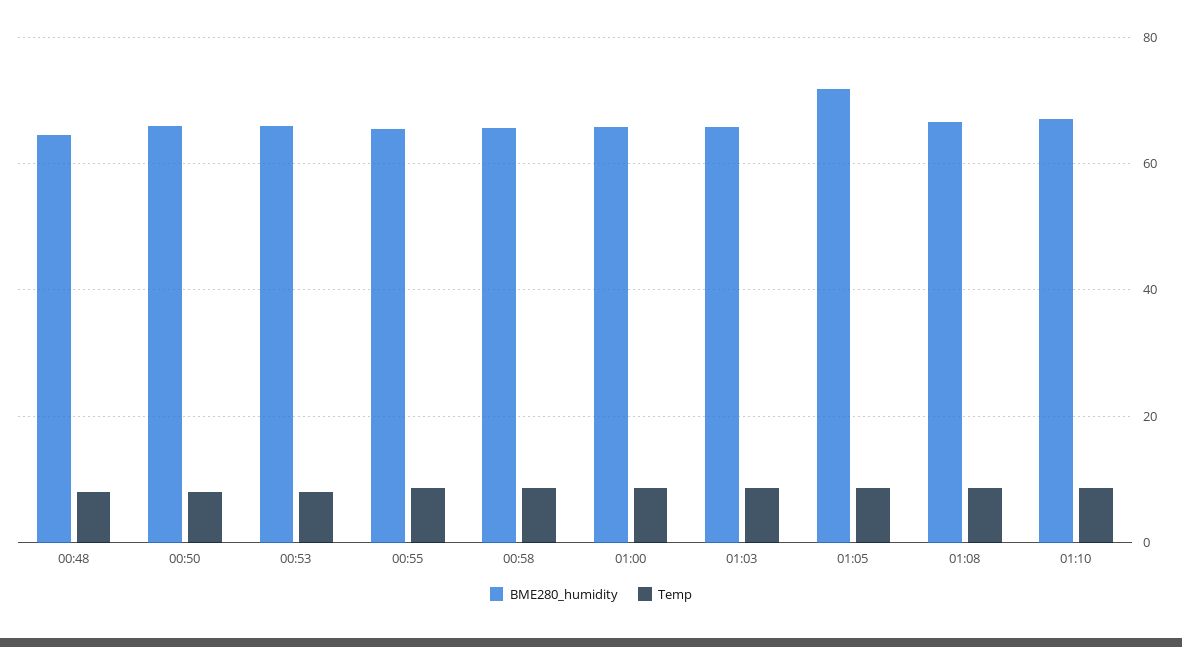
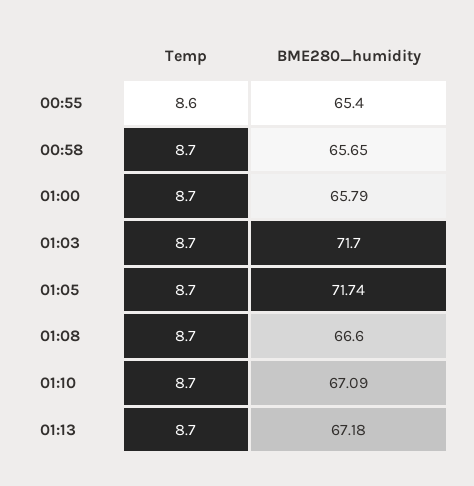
BME280_humidity, 00:48: 64 -> none
Temp, 00:48: 8 -> none
BME280_humidity, 00:50: 66 -> none
Temp, 00:50: 8 -> none
BME280_humidity, 00:53: 66 -> none
Temp, 00:53: 8 -> none
BME280_humidity, 01:03: 66 -> 71.7
Temp, 01:13: none -> 8.7
BME280_humidity, 01:13: none -> 67.18

